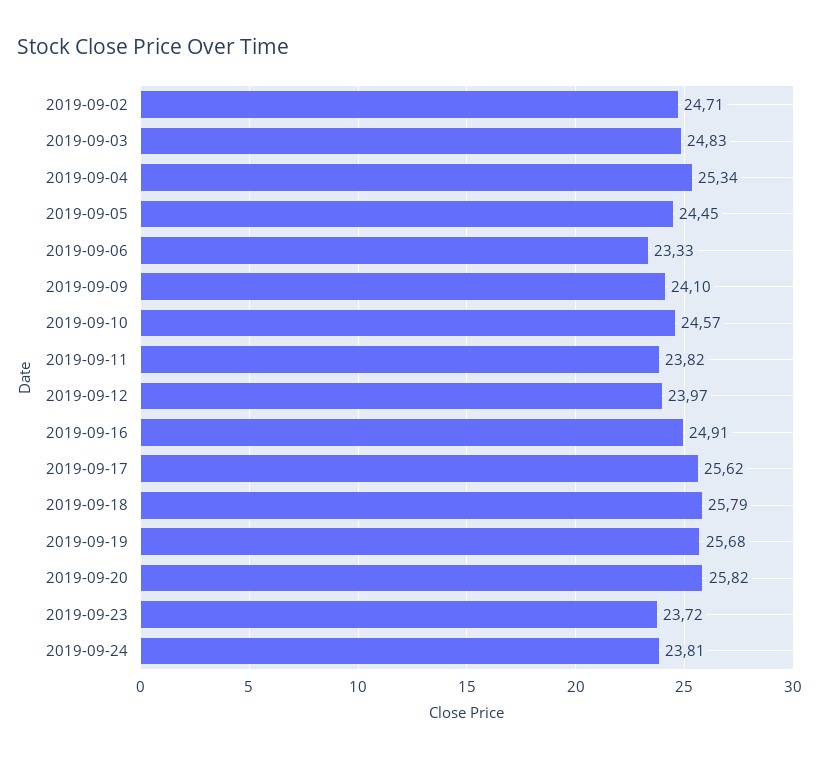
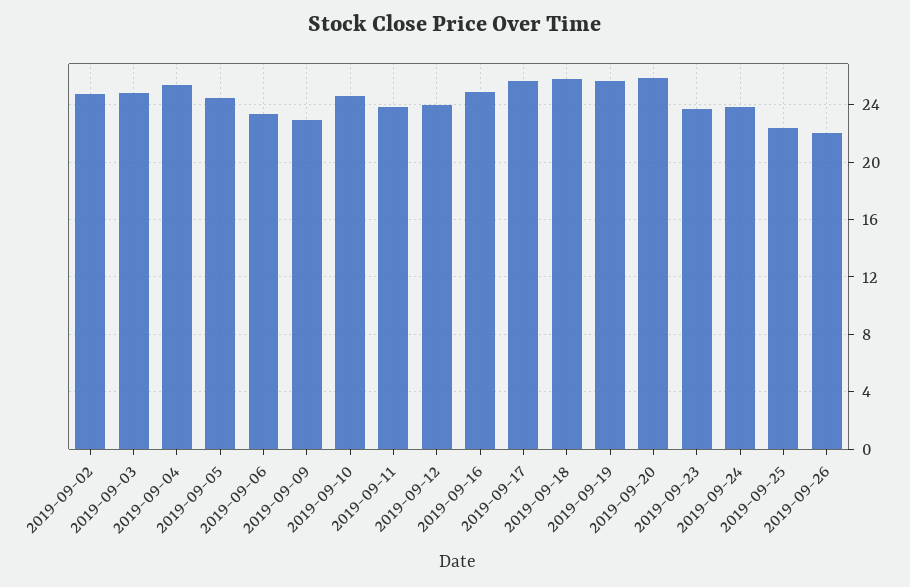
2019-09-09: 24.1 -> 23
2019-09-25: none -> 22.5
2019-09-26: none -> 22

